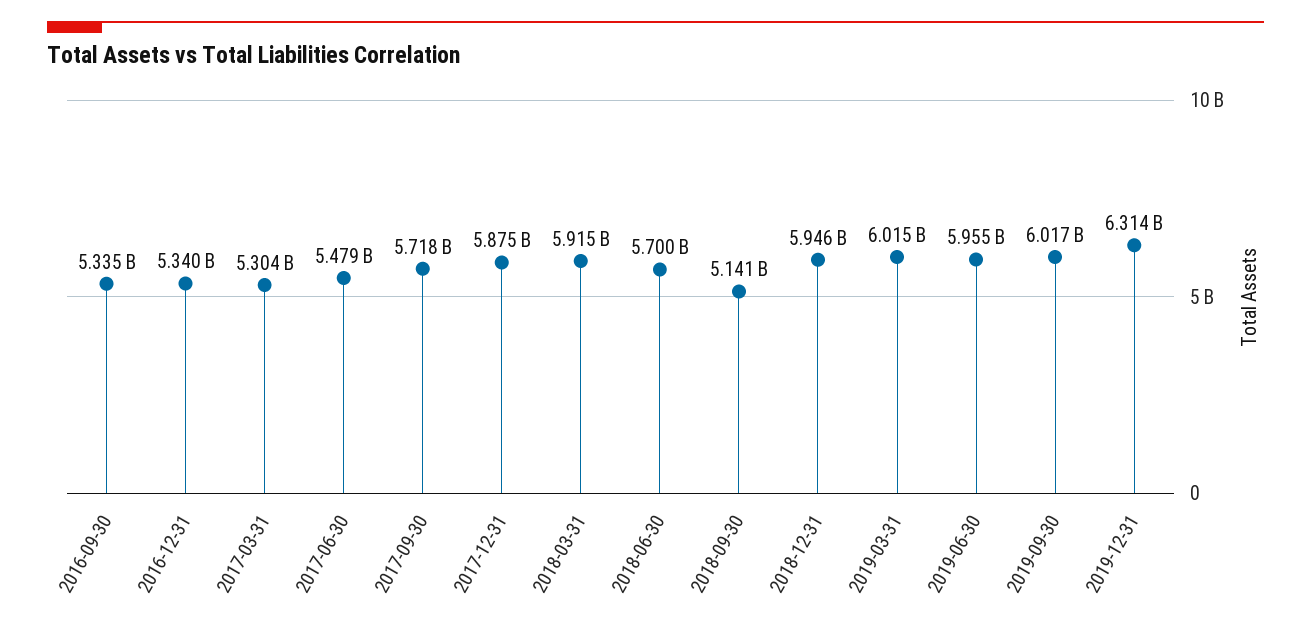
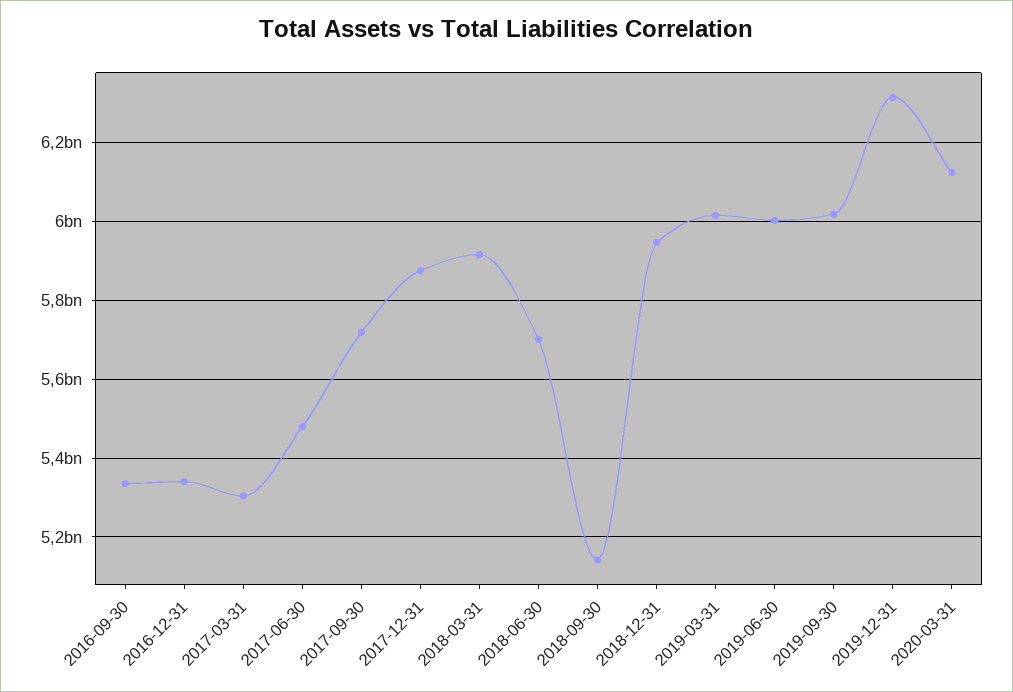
2019-06-30: 5955000000 -> 6000000000
2020-03-31: none -> 6120000000

